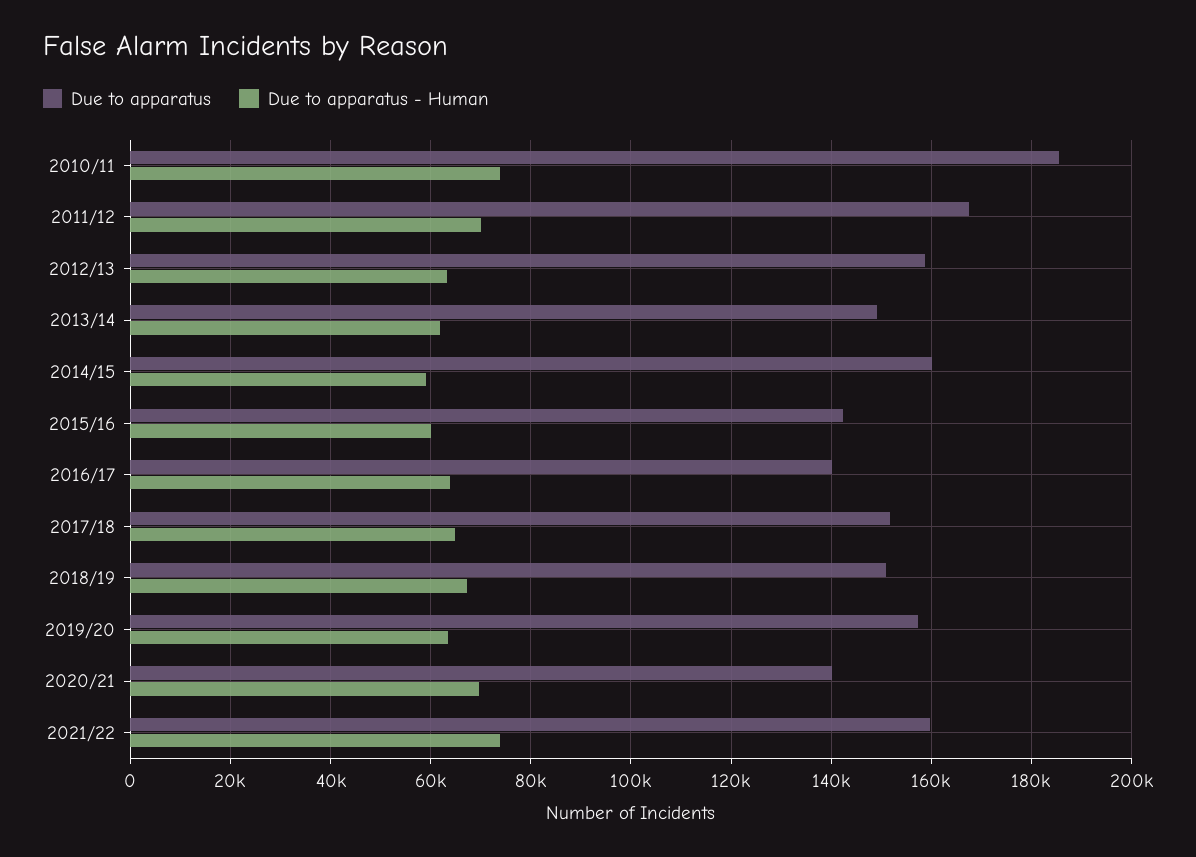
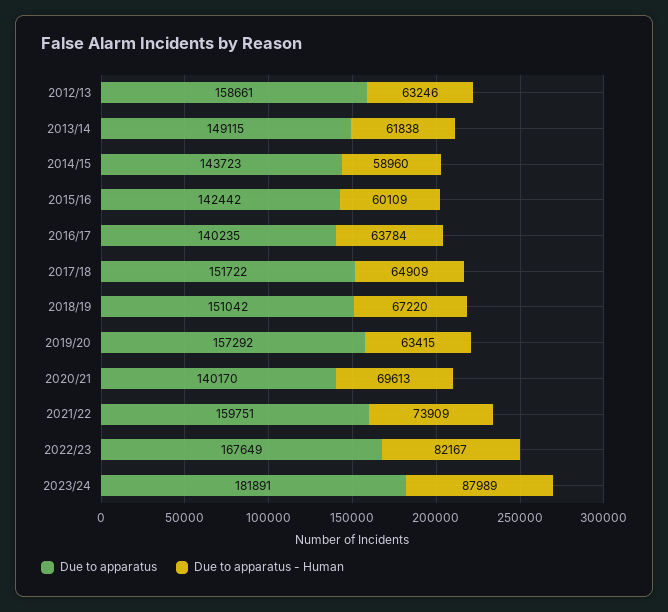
Due to apparatus, 2010/11: 186000 -> none
Due to apparatus - Human, 2010/11: 74000 -> none
Due to apparatus, 2011/12: 168000 -> none
Due to apparatus - Human, 2011/12: 70000 -> none
Due to apparatus, 2014/15: 160000 -> 143723
Due to apparatus, 2022/23: none -> 167649
Due to apparatus - Human, 2022/23: none -> 82167
Due to apparatus, 2023/24: none -> 181891
Due to apparatus - Human, 2023/24: none -> 87989

